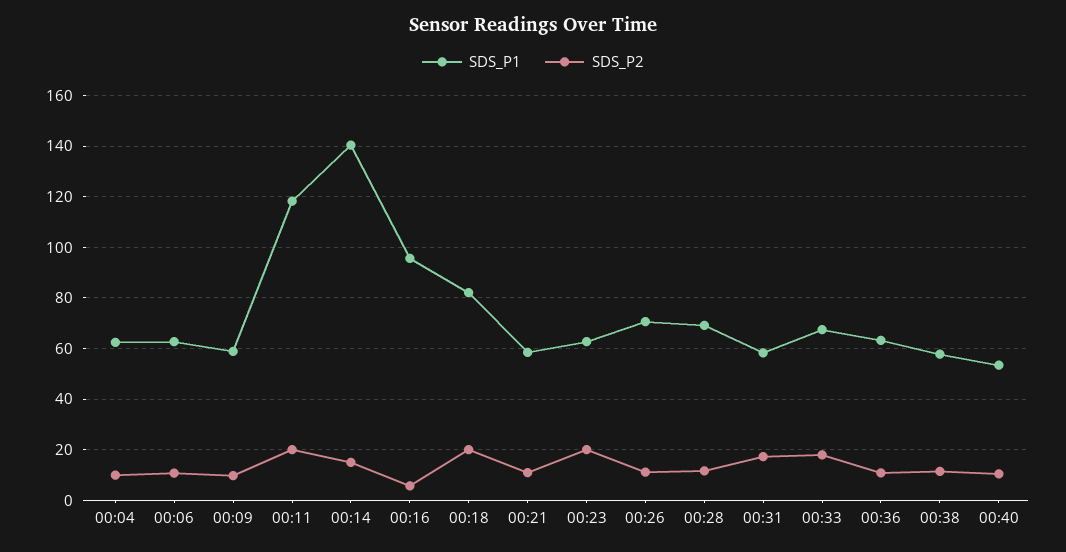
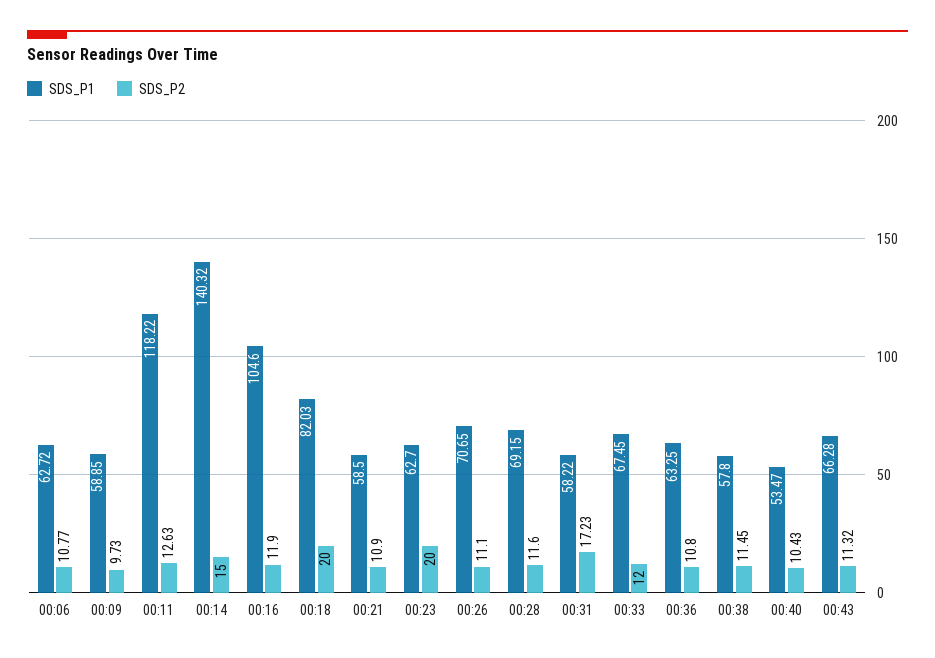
SDS_P1, 00:04: 62.5 -> none
SDS_P2, 00:04: 10 -> none
SDS_P2, 00:11: 20 -> 12.63
SDS_P1, 00:16: 95 -> 104.6
SDS_P2, 00:16: 5 -> 11.9
SDS_P2, 00:33: 17.5 -> 12
SDS_P1, 00:43: none -> 66.28
SDS_P2, 00:43: none -> 11.32

